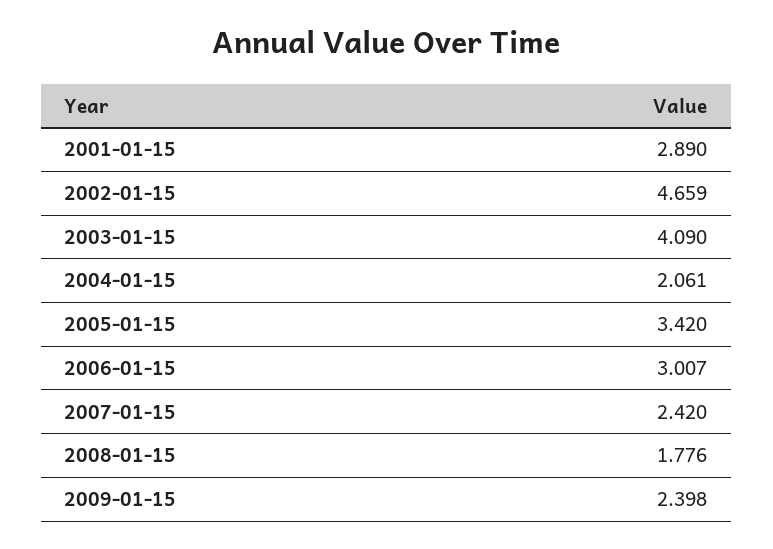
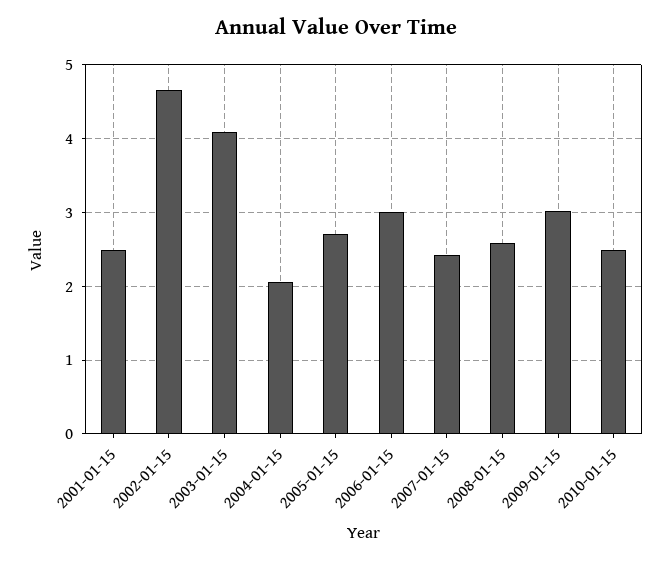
2001-01-15: 2.89 -> 2.5
2005-01-15: 3.42 -> 2.7
2008-01-15: 1.776 -> 2.6
2009-01-15: 2.398 -> 3
2010-01-15: none -> 2.5

